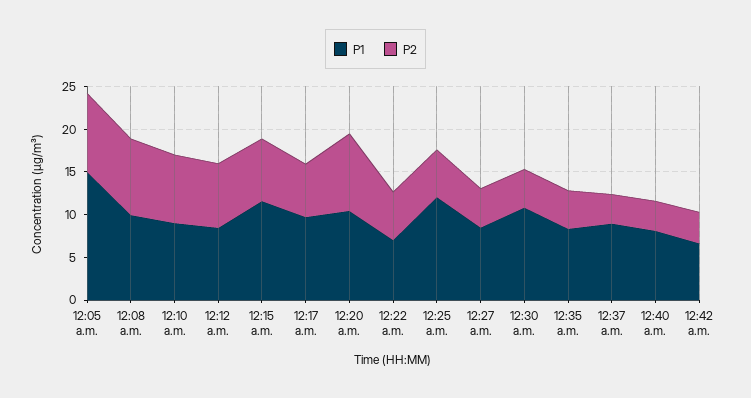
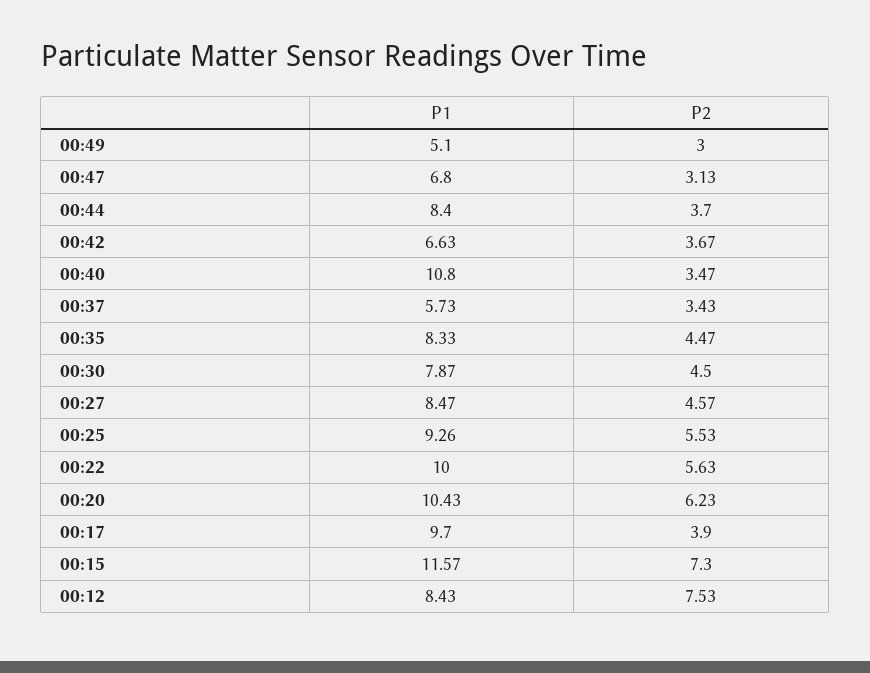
P1, 12:05 a.m.: 15 -> none
P2, 12:05 a.m.: 9 -> none
P1, 12:08 a.m.: 10 -> none
P2, 12:08 a.m.: 9 -> none
P1, 12:10 a.m.: 9 -> none
P2, 12:10 a.m.: 8 -> none
P2, 12:17 a.m.: 6 -> 3.9
P2, 12:20 a.m.: 9 -> 6.23
P1, 12:22 a.m.: 7 -> 10
P1, 12:25 a.m.: 12 -> 9.26
P1, 12:30 a.m.: 11 -> 7.87
P1, 12:37 a.m.: 9 -> 5.73
P1, 12:40 a.m.: 8 -> 10.8
P1, 00:49: none -> 5.1
P2, 00:49: none -> 3
P1, 00:47: none -> 6.8
P2, 00:47: none -> 3.13
P1, 00:44: none -> 8.4
P2, 00:44: none -> 3.7

